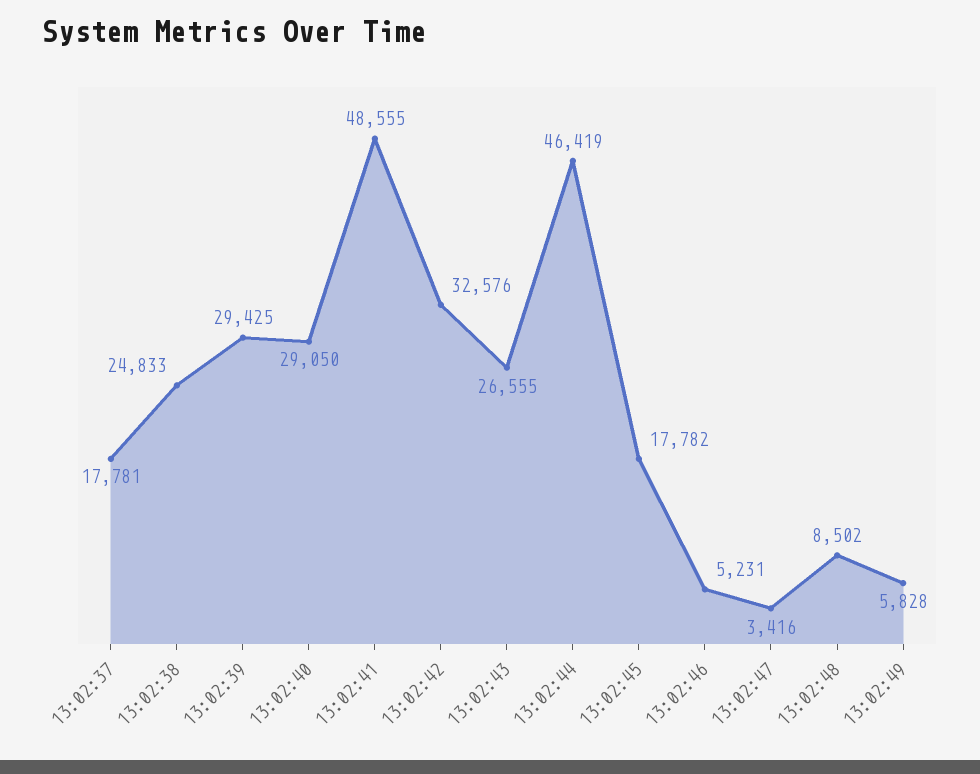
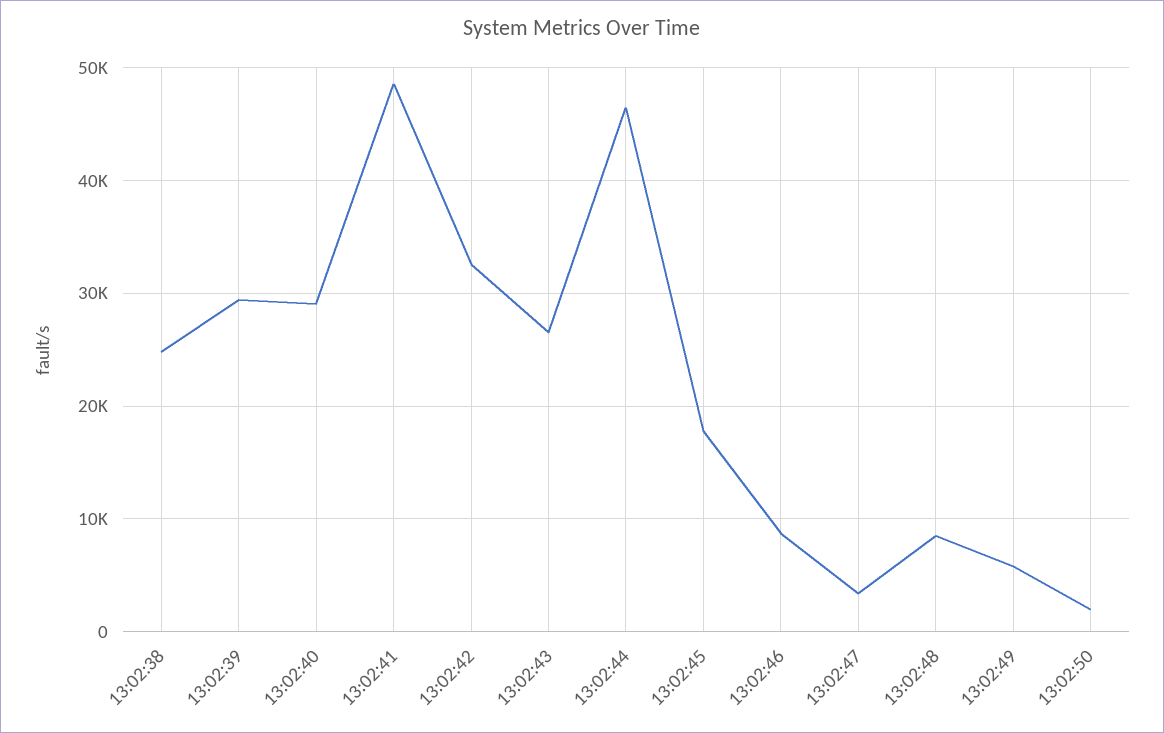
13:02:37: 17781 -> none
13:02:46: 5231 -> 9000
13:02:50: none -> 2000

